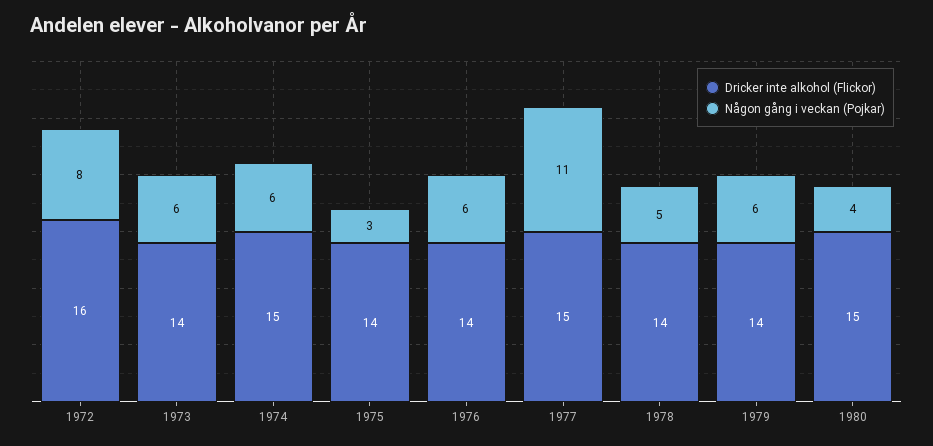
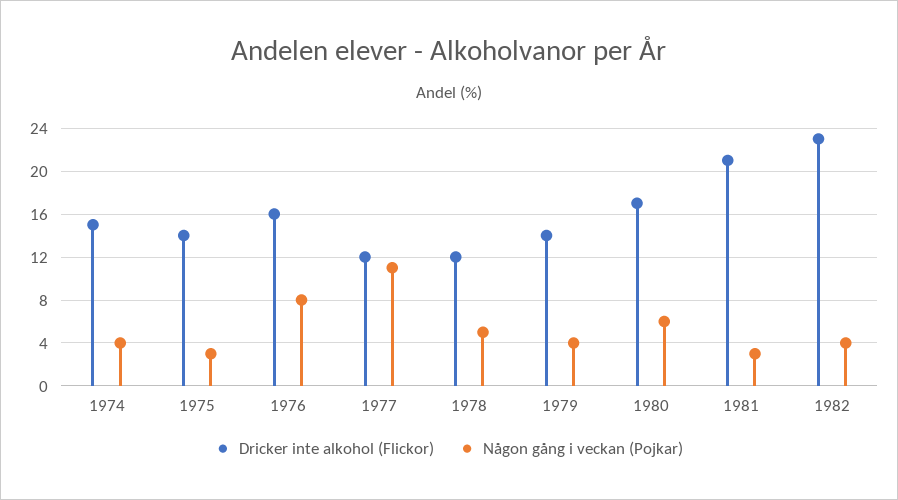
Dricker inte alkohol (Flickor), 1972: 16 -> none
Någon gång i veckan (Pojkar), 1972: 8 -> none
Dricker inte alkohol (Flickor), 1973: 14 -> none
Någon gång i veckan (Pojkar), 1973: 6 -> none
Någon gång i veckan (Pojkar), 1974: 6 -> 4
Dricker inte alkohol (Flickor), 1976: 14 -> 16
Någon gång i veckan (Pojkar), 1976: 6 -> 8
Dricker inte alkohol (Flickor), 1977: 15 -> 12
Dricker inte alkohol (Flickor), 1978: 14 -> 12
Någon gång i veckan (Pojkar), 1979: 6 -> 4
Dricker inte alkohol (Flickor), 1980: 15 -> 17
Någon gång i veckan (Pojkar), 1980: 4 -> 6
Dricker inte alkohol (Flickor), 1981: none -> 21
Någon gång i veckan (Pojkar), 1981: none -> 3
Dricker inte alkohol (Flickor), 1982: none -> 23
Någon gång i veckan (Pojkar), 1982: none -> 4

